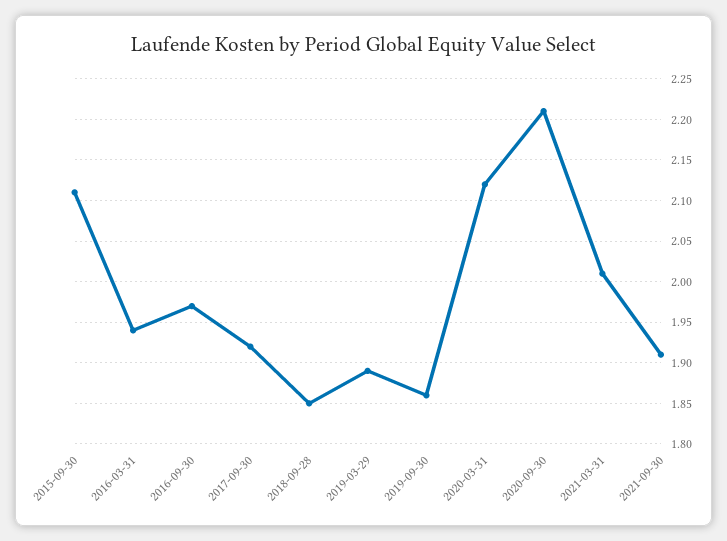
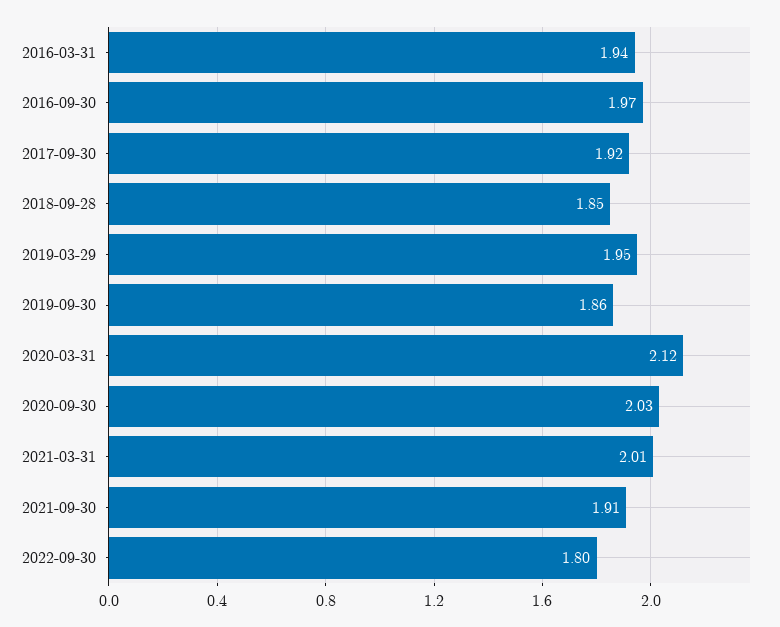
2015-09-30: 2.11 -> none
2019-03-29: 1.89 -> 1.95
2020-09-30: 2.21 -> 2.03
2022-09-30: none -> 1.8

